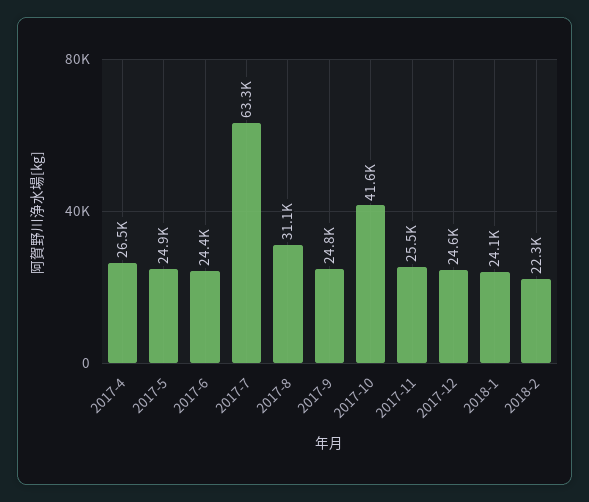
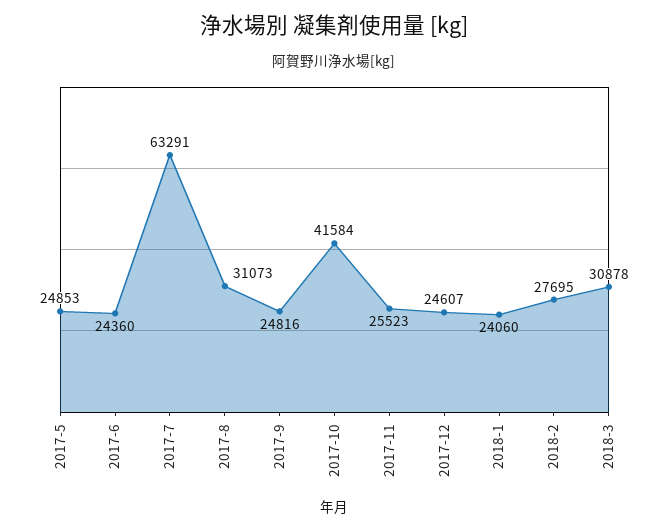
2017-4: 26500 -> none
2018-2: 22300 -> 27695
2018-3: none -> 30878

